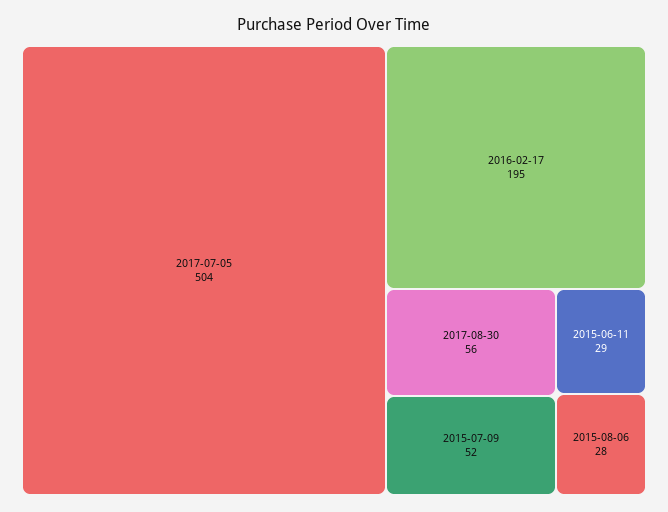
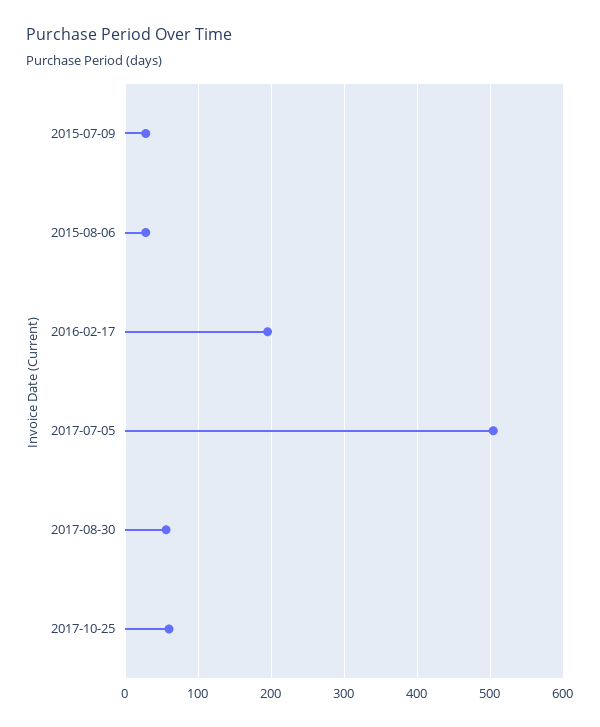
2015-07-09: 52 -> 30
2015-06-11: 29 -> none
2017-10-25: none -> 60

